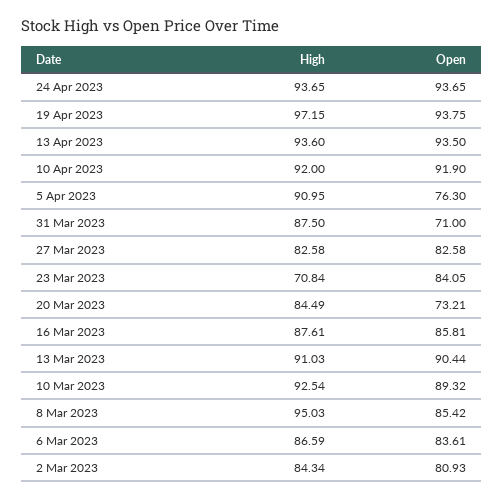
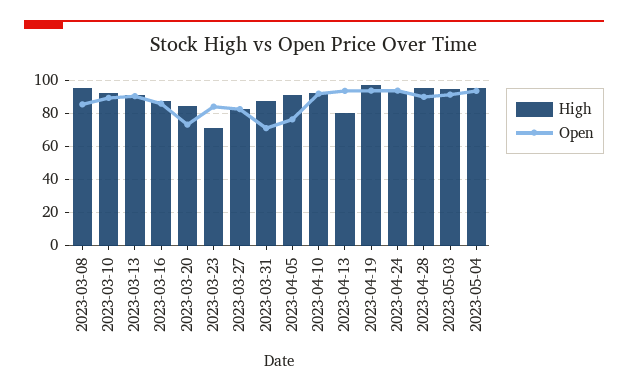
High, 13 Apr 2023: 93.6 -> 80
High, 6 Mar 2023: 86.59 -> none
Open, 6 Mar 2023: 83.61 -> none
High, 2 Mar 2023: 84.34 -> none
Open, 2 Mar 2023: 80.93 -> none
High, 2023-04-28: none -> 95
Open, 2023-04-28: none -> 90
High, 2023-05-03: none -> 95
Open, 2023-05-03: none -> 90
High, 2023-05-04: none -> 95
Open, 2023-05-04: none -> 95

